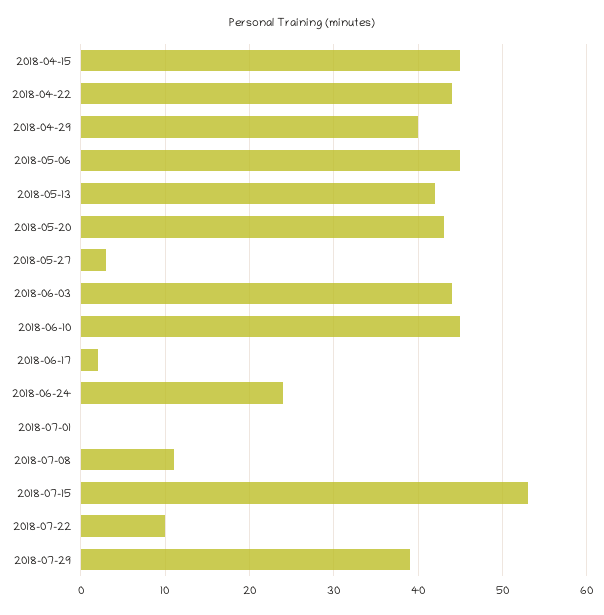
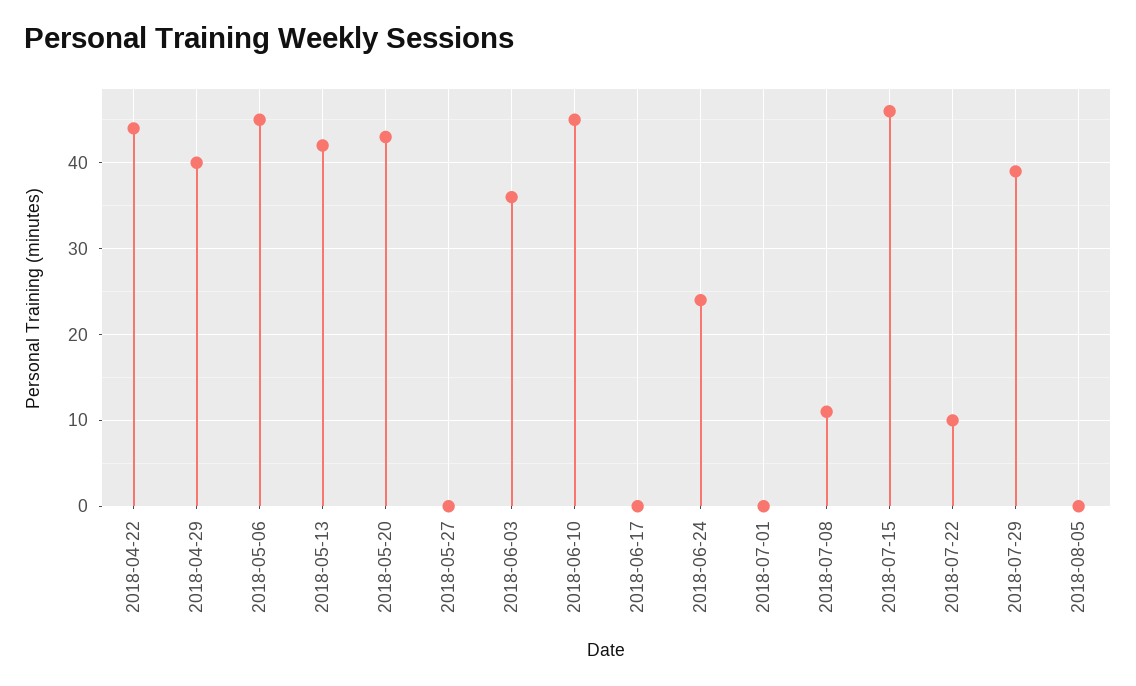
2018-04-15: 45 -> none
2018-05-27: 3 -> 0
2018-06-03: 44 -> 36
2018-06-17: 2 -> 0
2018-07-15: 53 -> 46
2018-08-05: none -> 0

